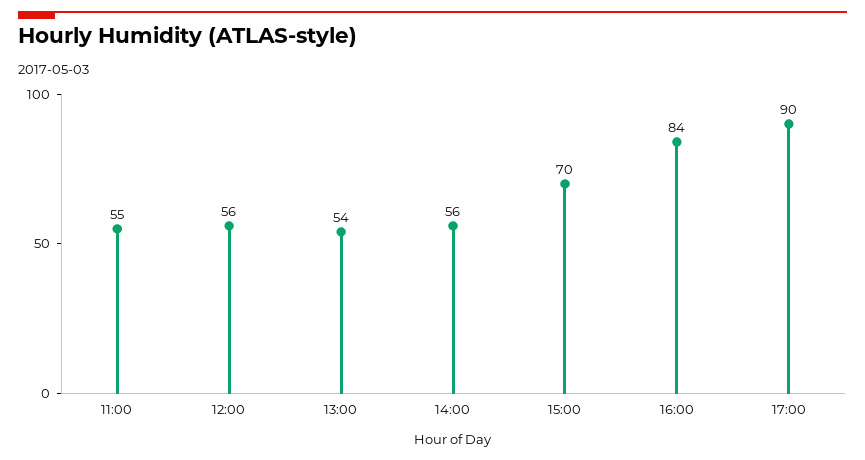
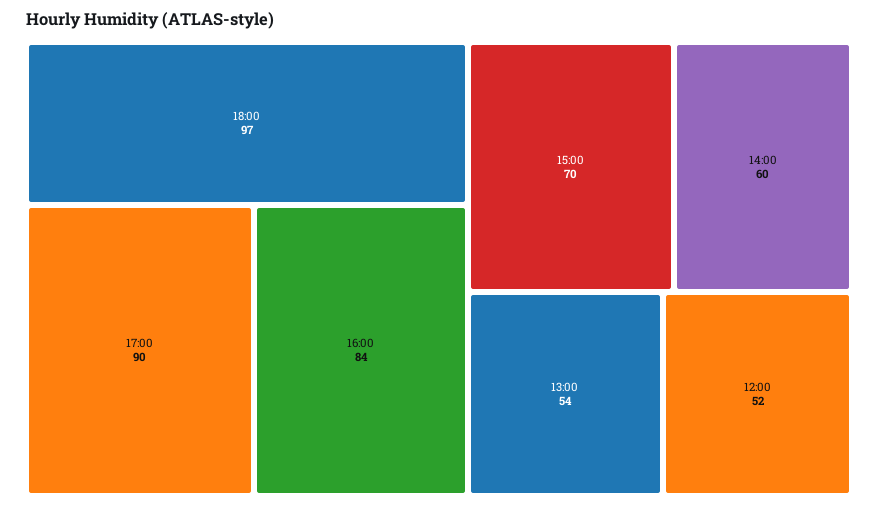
11:00: 55 -> none
12:00: 56 -> 52
14:00: 56 -> 60
18:00: none -> 97

